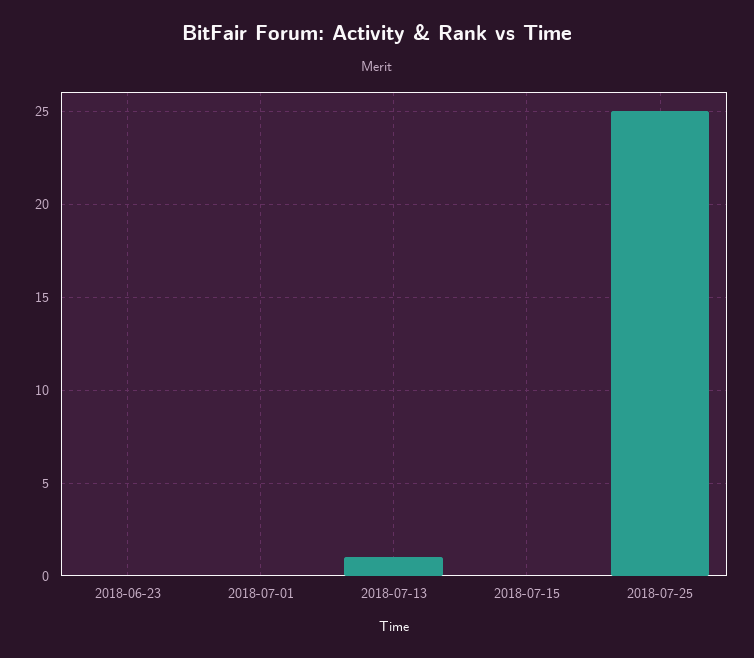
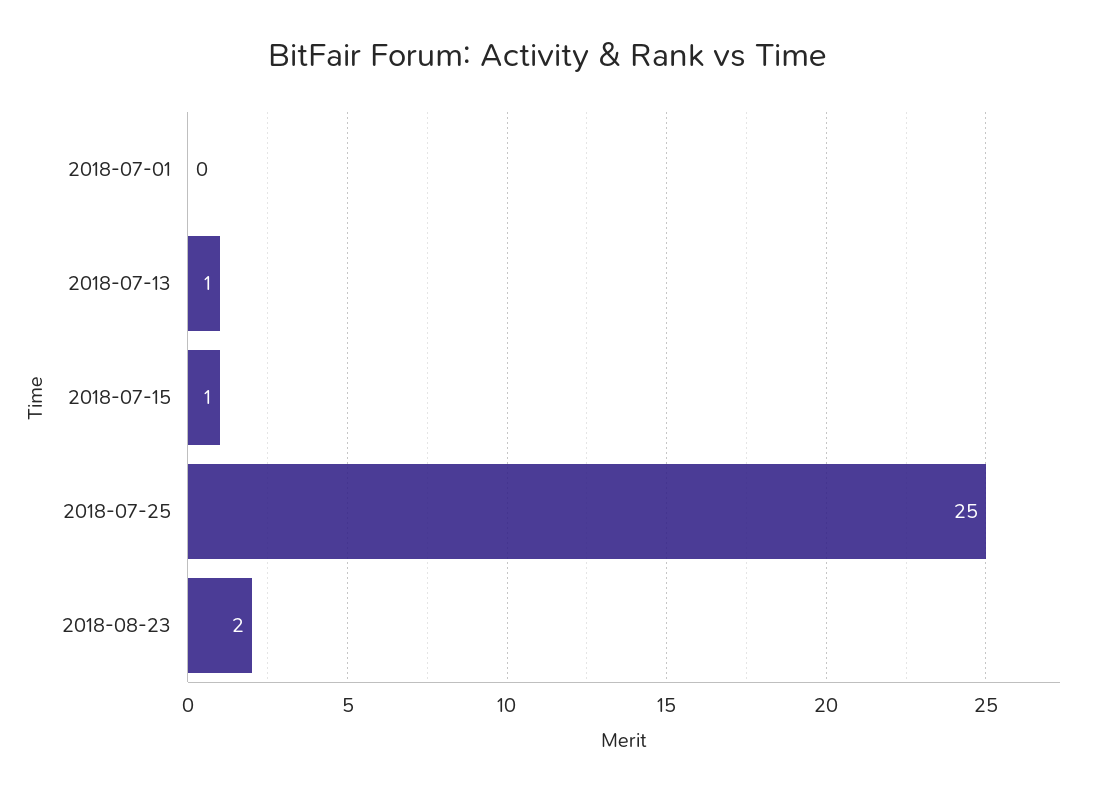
2018-06-23: 0 -> none
2018-07-15: 0 -> 1
2018-08-23: none -> 2

